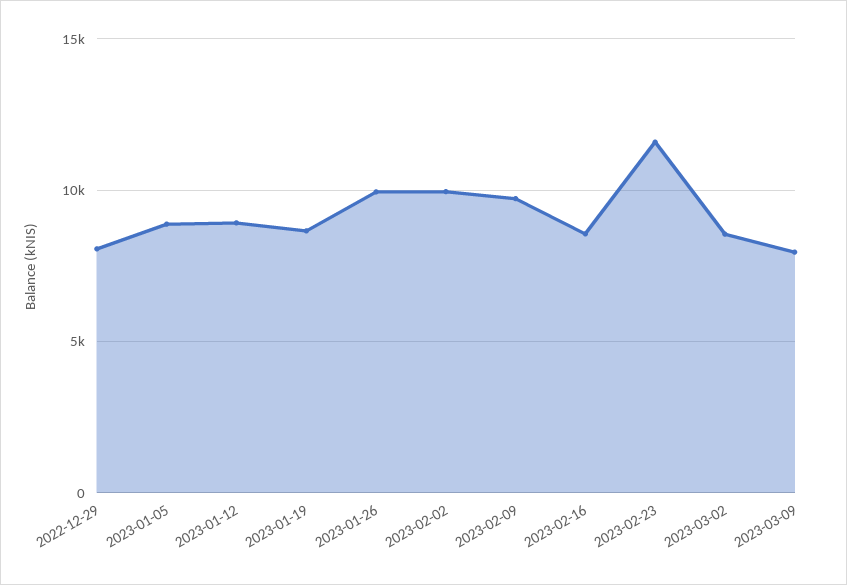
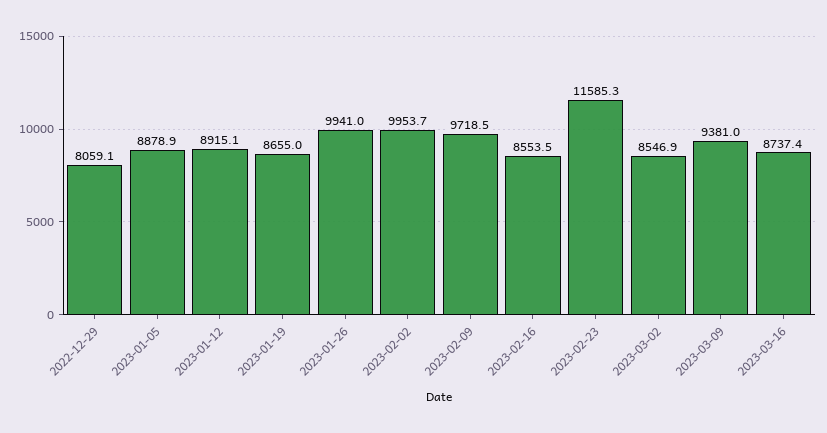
2023-03-09: 8000 -> 9381
2023-03-16: none -> 8737.4

